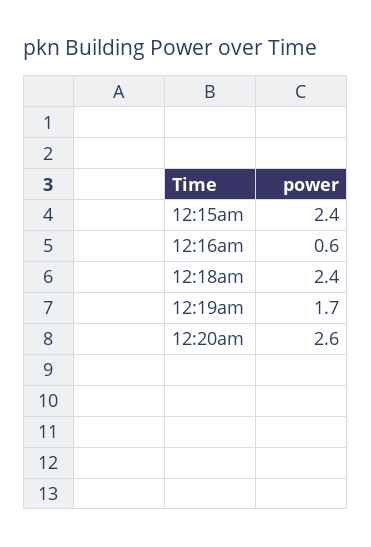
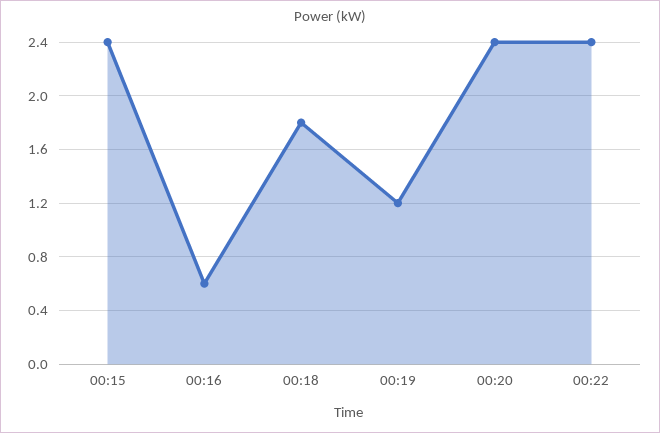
12:18am: 2.4 -> 1.8
12:19am: 1.7 -> 1.2
12:20am: 2.6 -> 2.4
00:22: none -> 2.4

